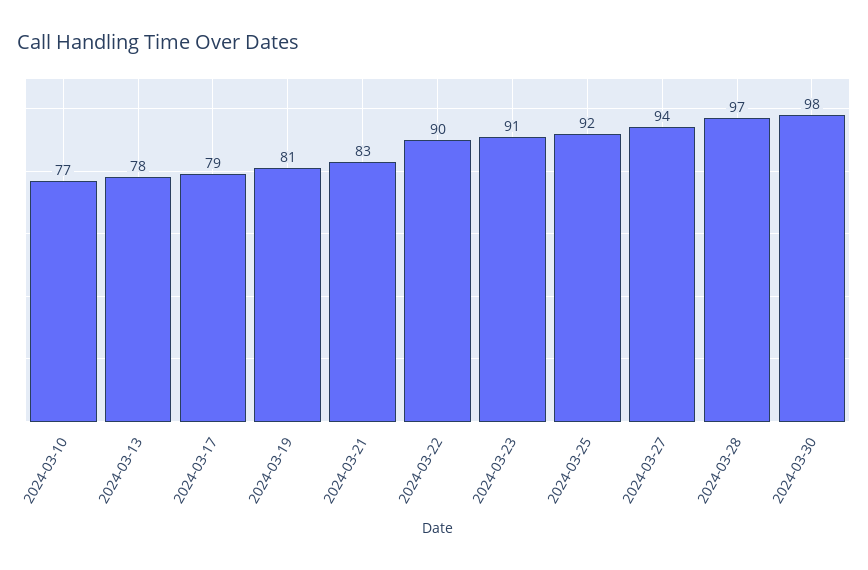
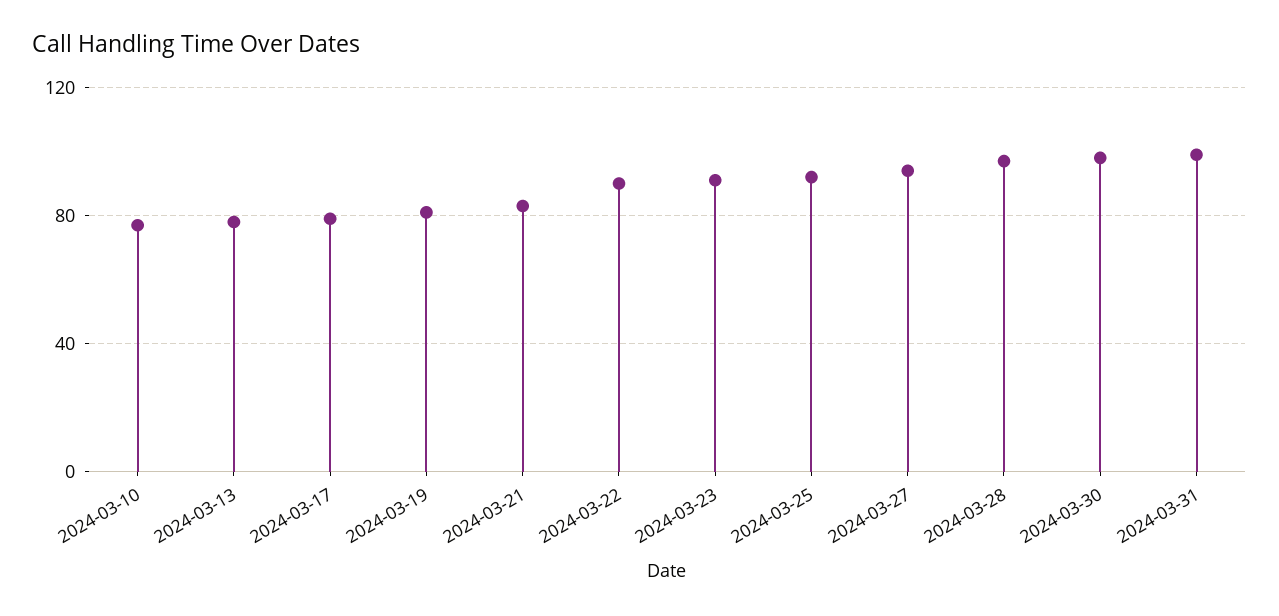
2024-03-31: none -> 100

